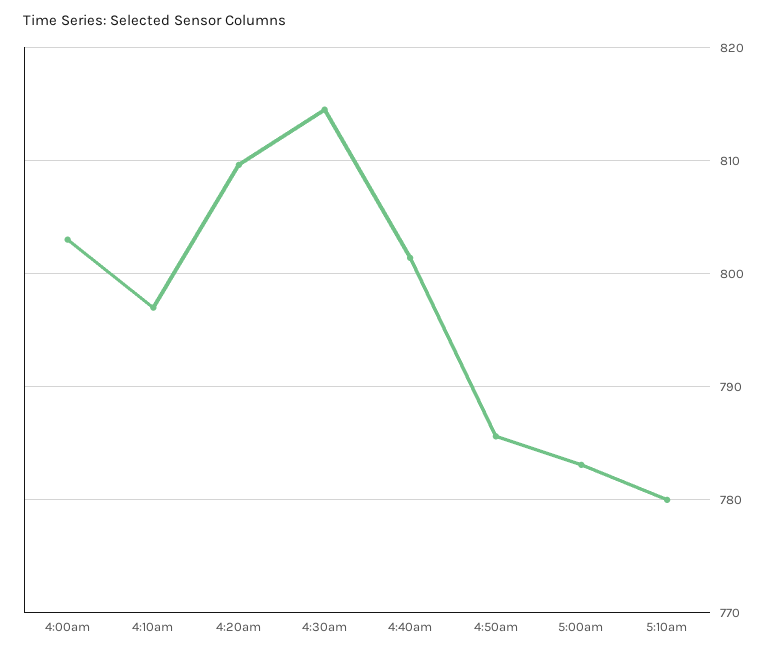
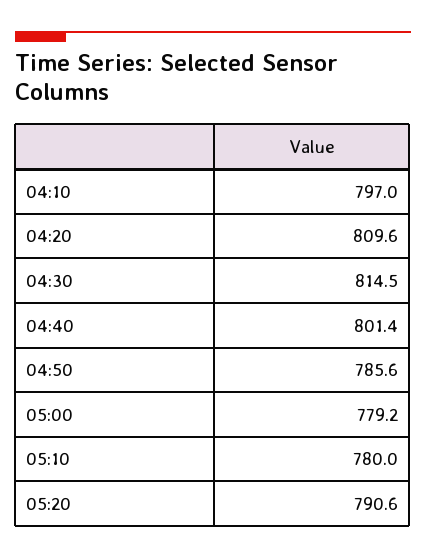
4:00am: 803 -> none
5:00am: 783 -> 779.2
05:20: none -> 790.6

